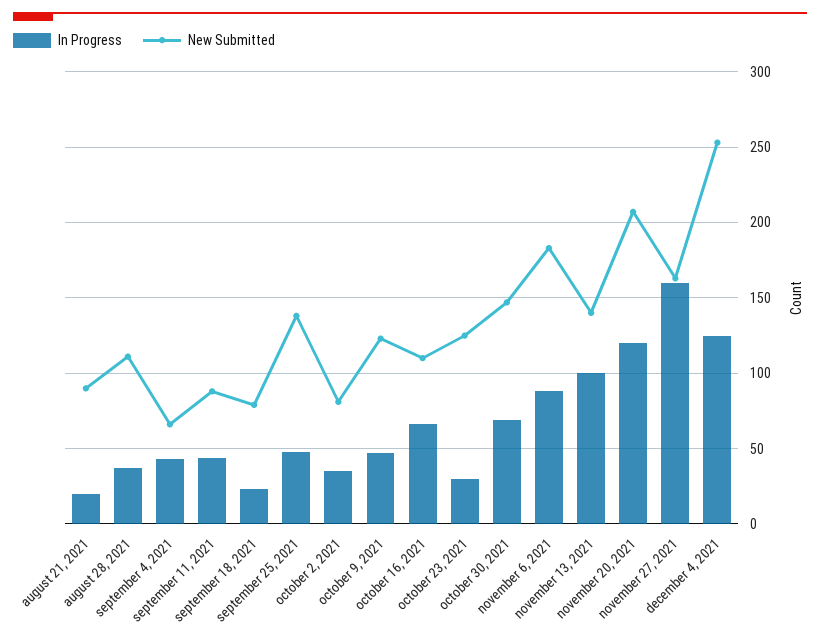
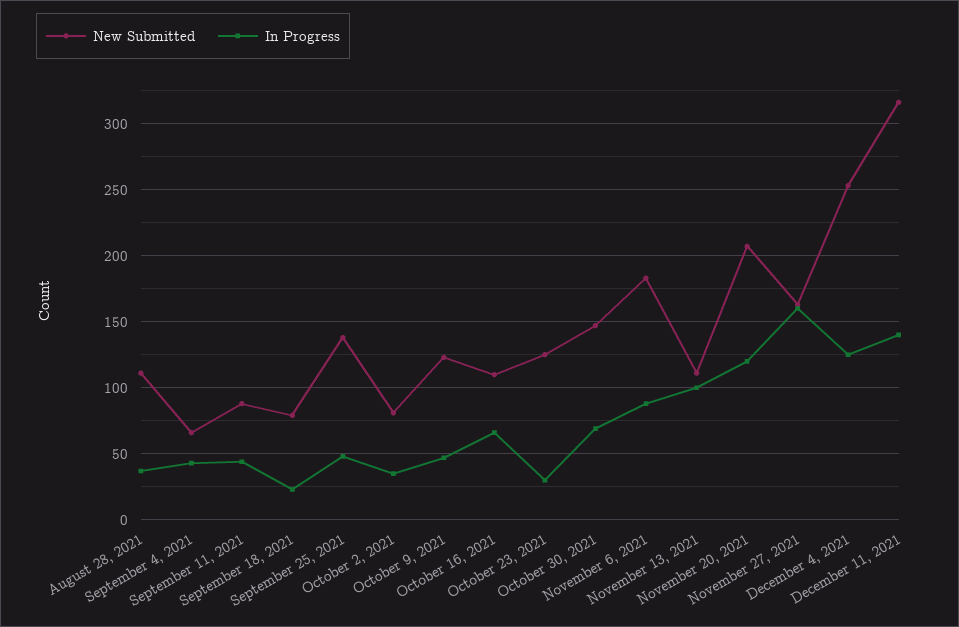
In Progress, august 21, 2021: 20 -> none
New Submitted, august 21, 2021: 90 -> none
New Submitted, november 13, 2021: 140 -> 110
New Submitted, December 11, 2021: none -> 315
In Progress, December 11, 2021: none -> 140

